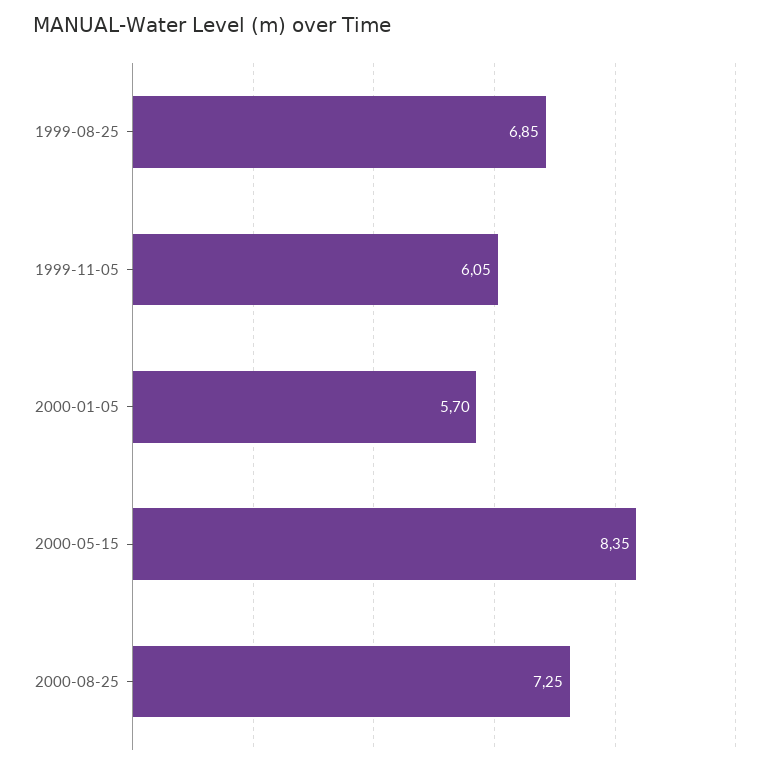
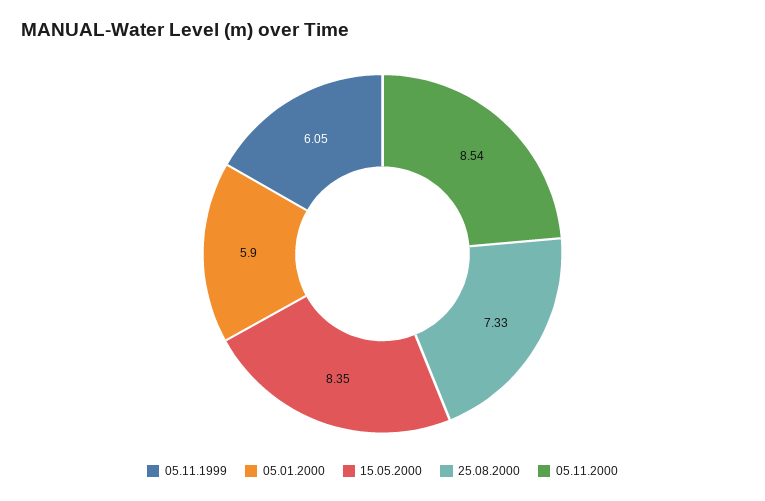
1999-08-25: 6.85 -> none
2000-01-05: 5.7 -> 5.9
2000-08-25: 7.25 -> 7.33
05.11.2000: none -> 8.54

